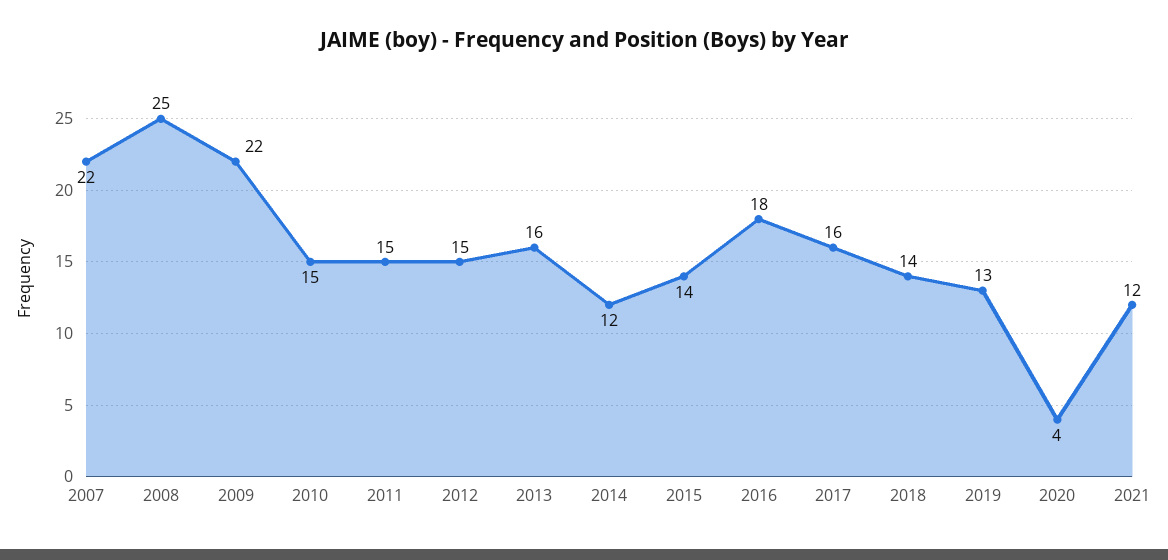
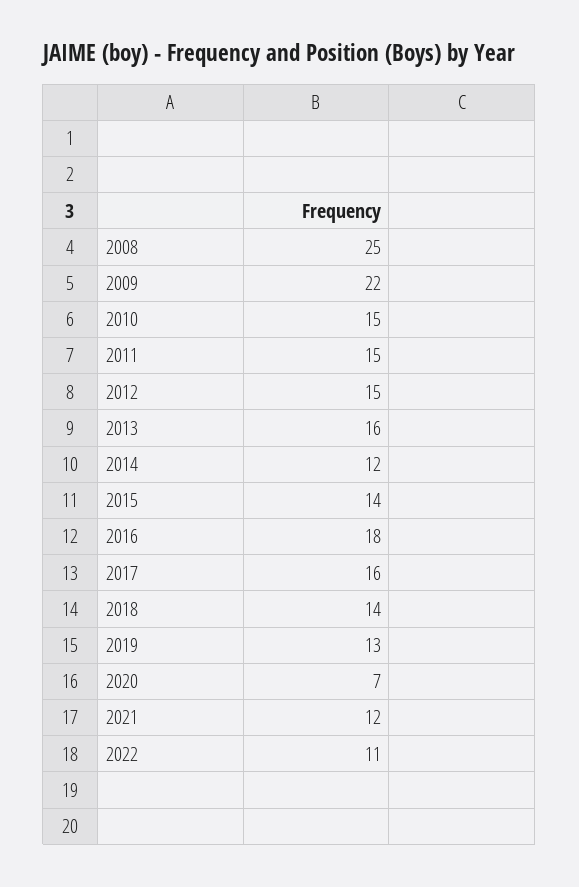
2007: 22 -> none
2020: 4 -> 7
2022: none -> 11

